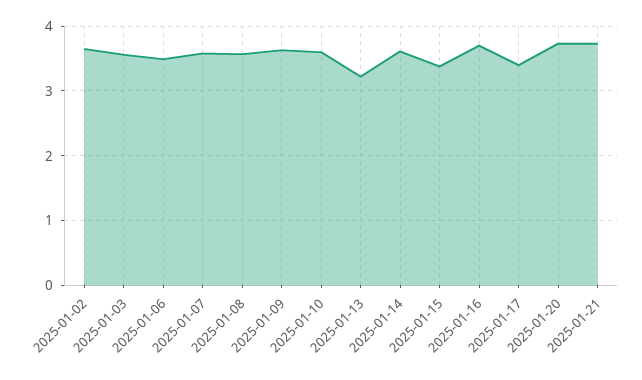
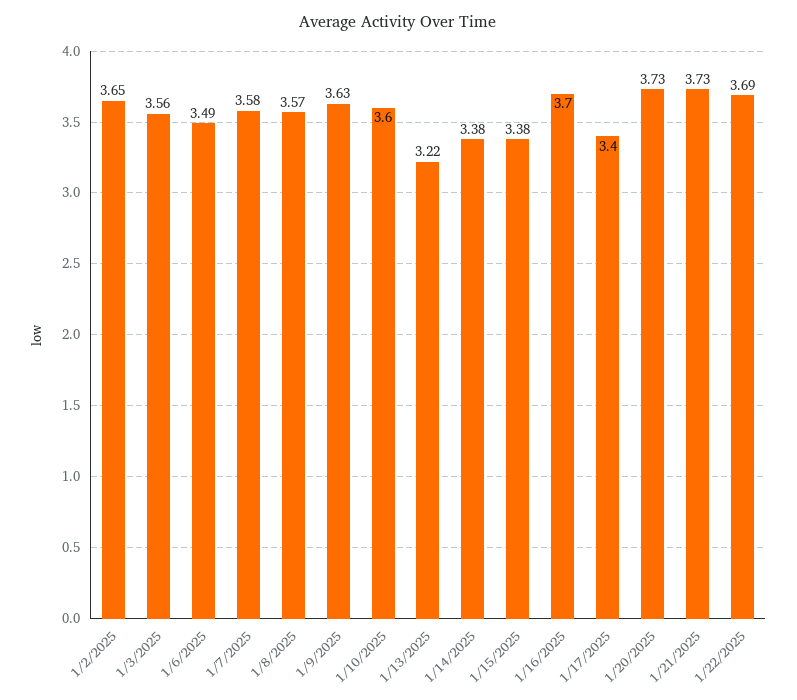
2025-01-14: 3.6 -> 3.38
1/22/2025: none -> 3.69

